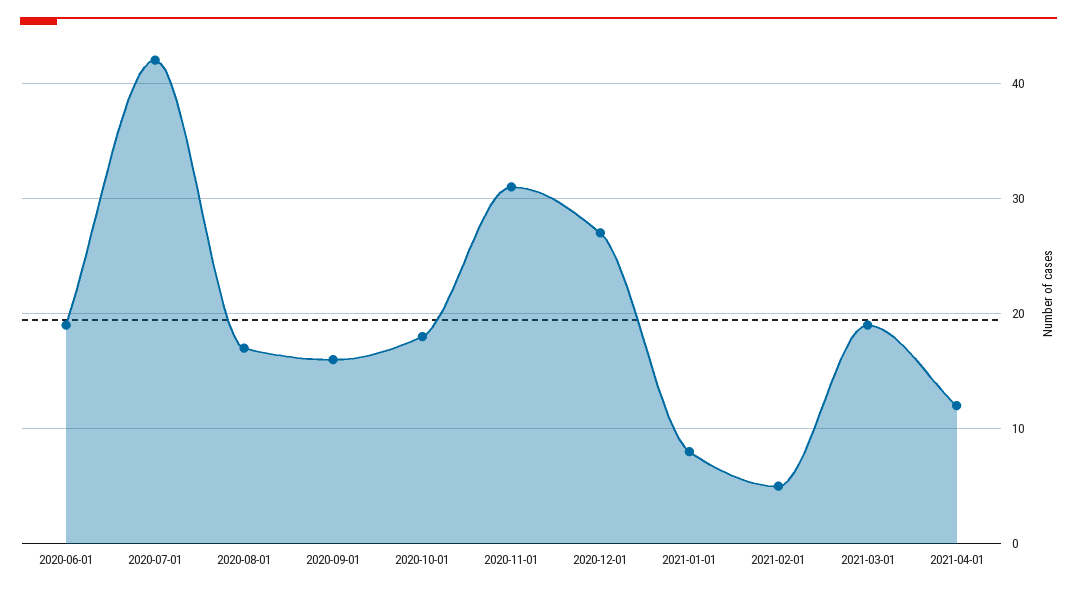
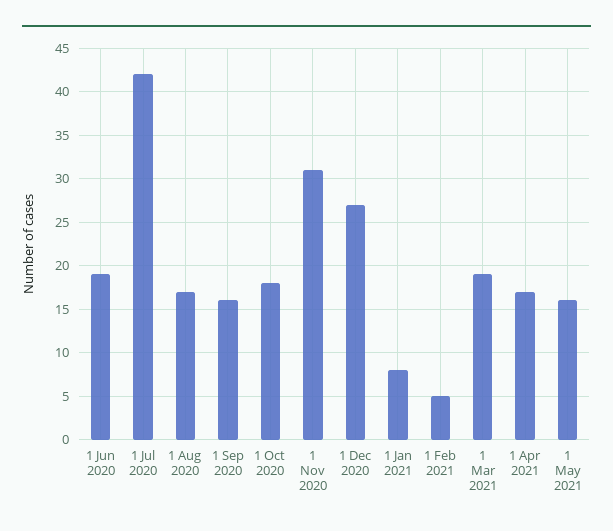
2021-04-01: 12 -> 17
1 May 2021: none -> 16

